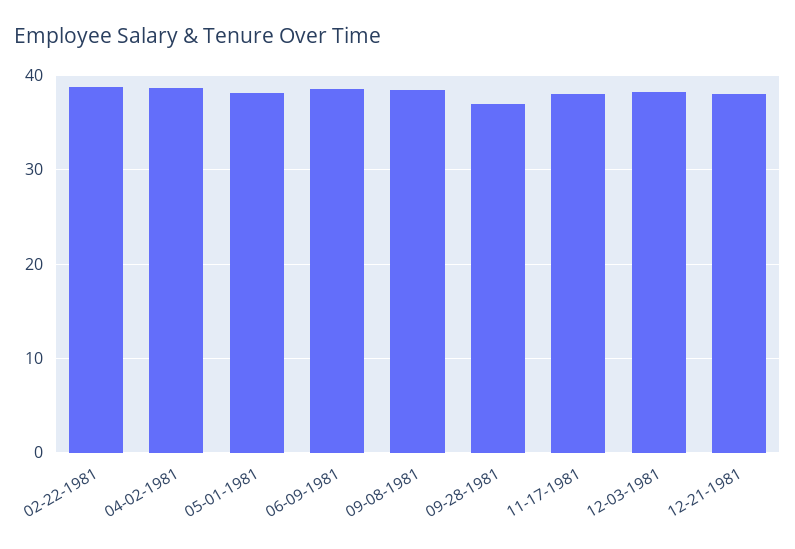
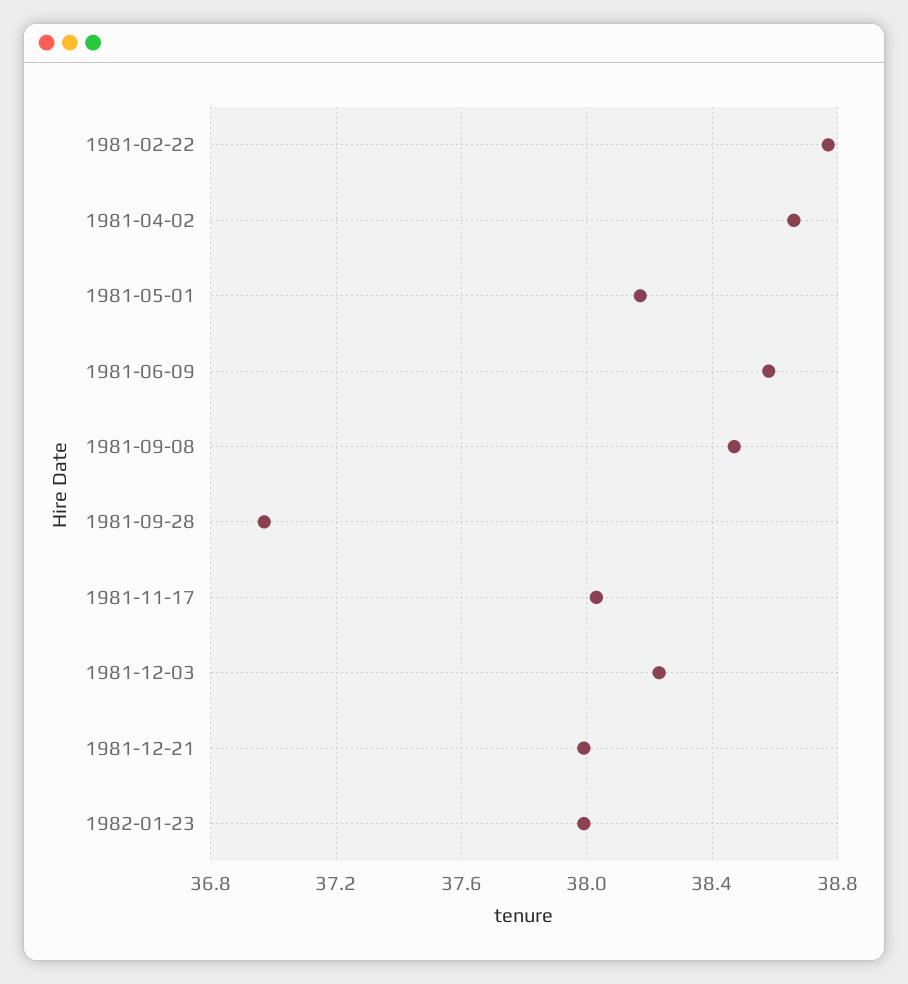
1982-01-23: none -> 38

